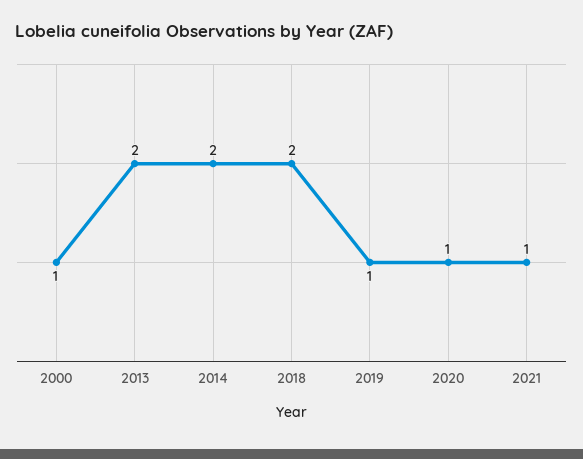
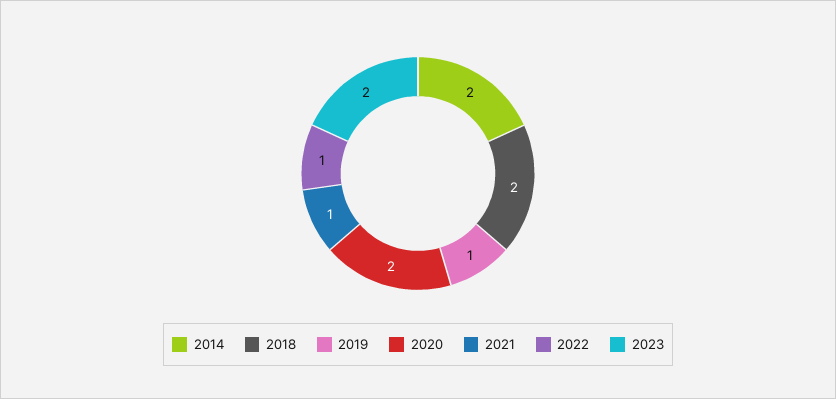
2000: 1 -> none
2013: 2 -> none
2020: 1 -> 2
2022: none -> 1
2023: none -> 2

